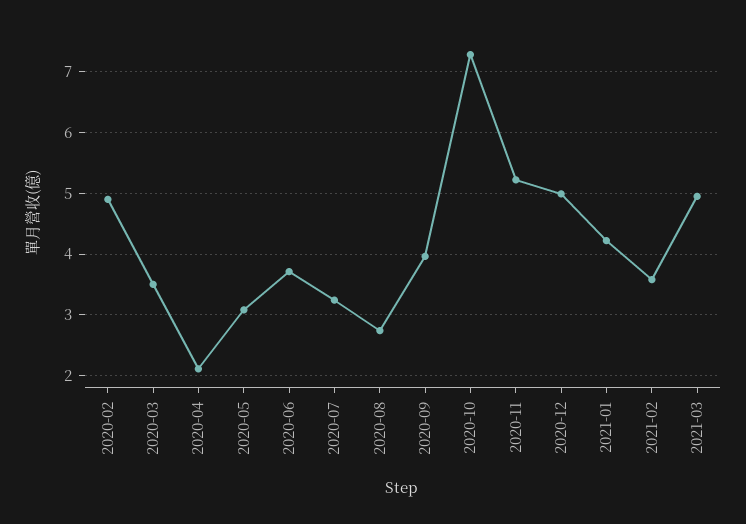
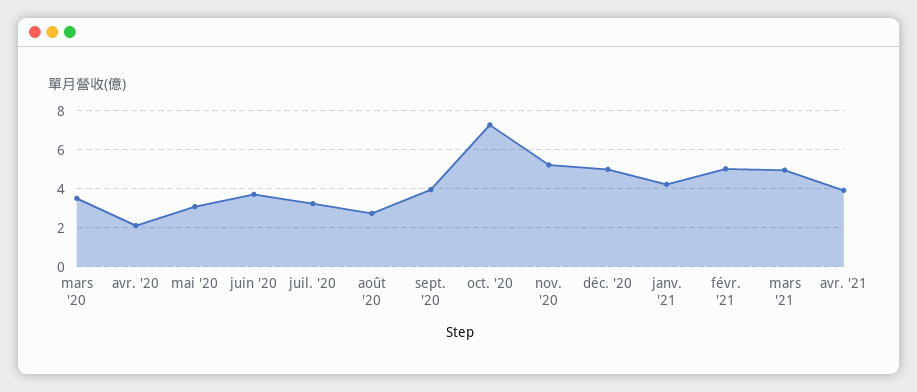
2020-02: 4.9 -> none
2021-02: 3.6 -> 5
avr. '21: none -> 4

